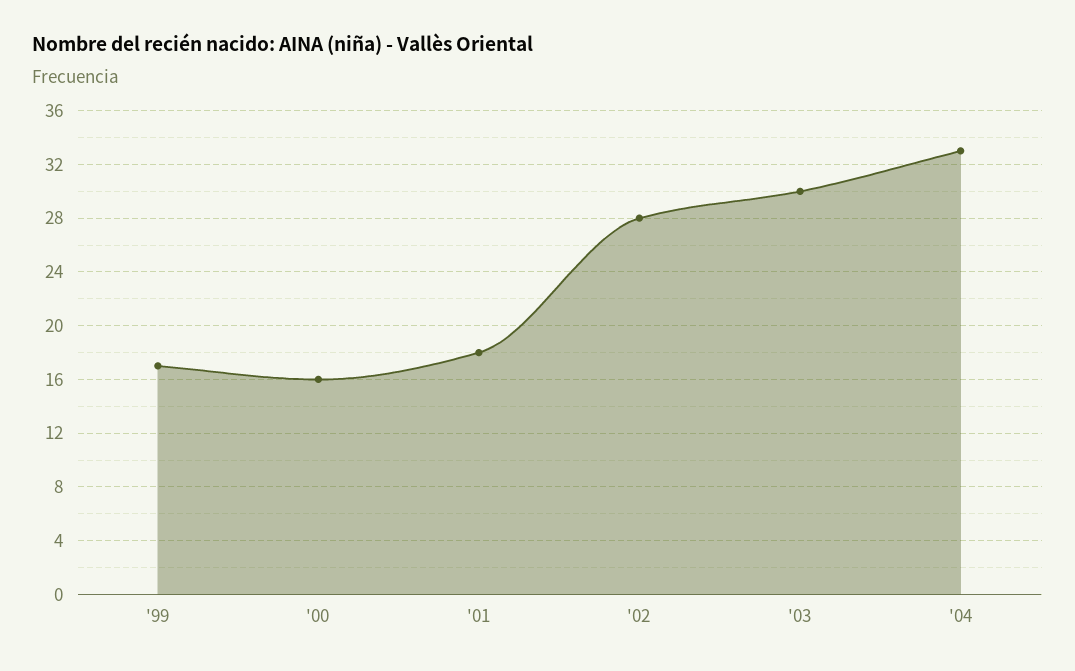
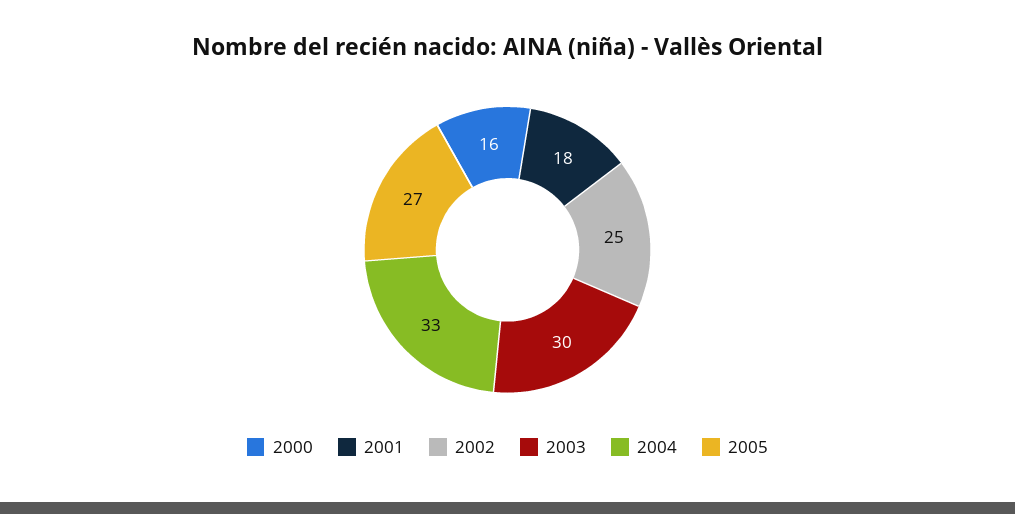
'99: 17 -> none
'02: 28 -> 25
2005: none -> 27

